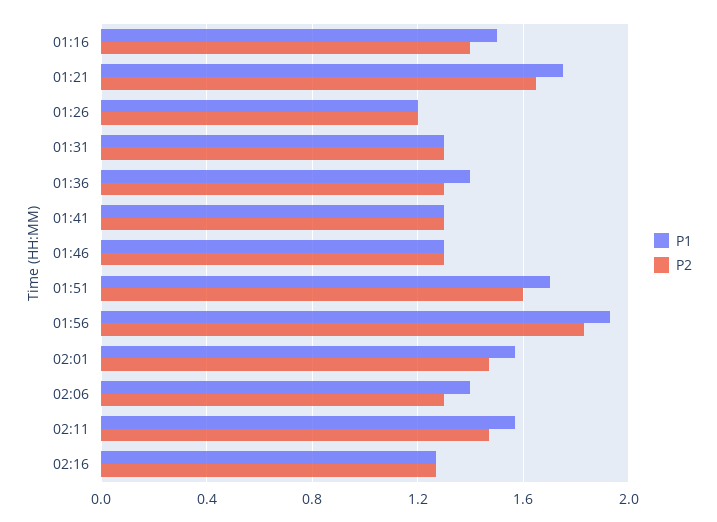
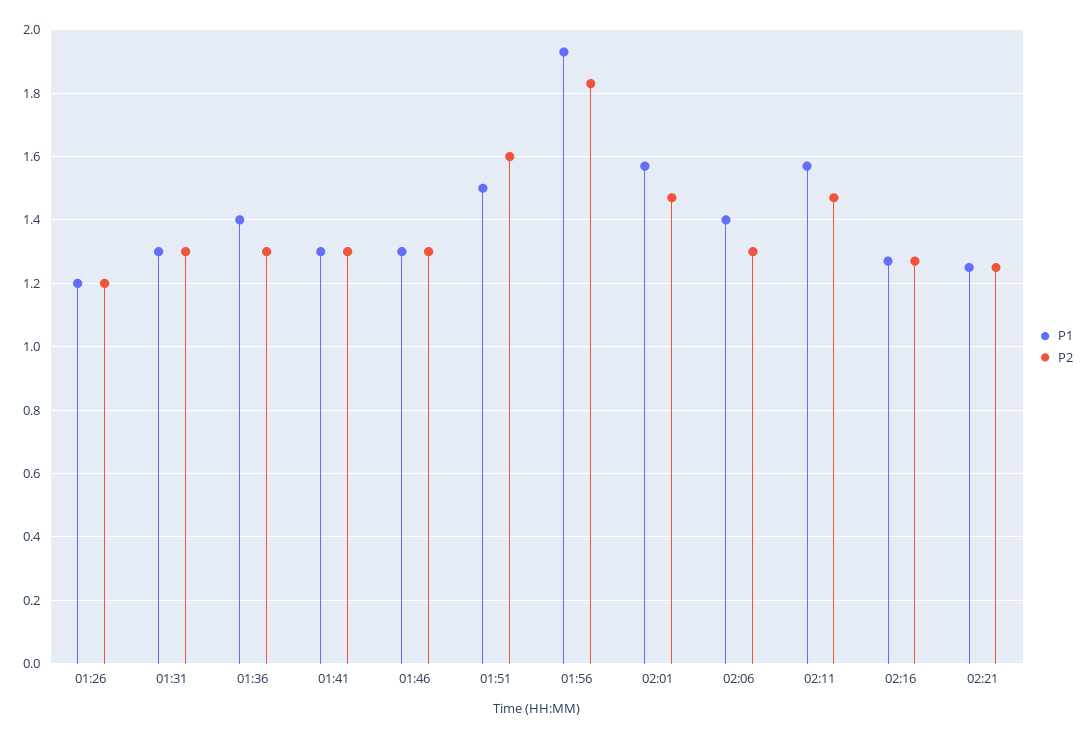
P1, 01:16: 1.5 -> none
P2, 01:16: 1.4 -> none
P1, 01:21: 1.75 -> none
P2, 01:21: 1.65 -> none
P1, 01:51: 1.7 -> 1.5
P1, 02:21: none -> 1.25
P2, 02:21: none -> 1.25

